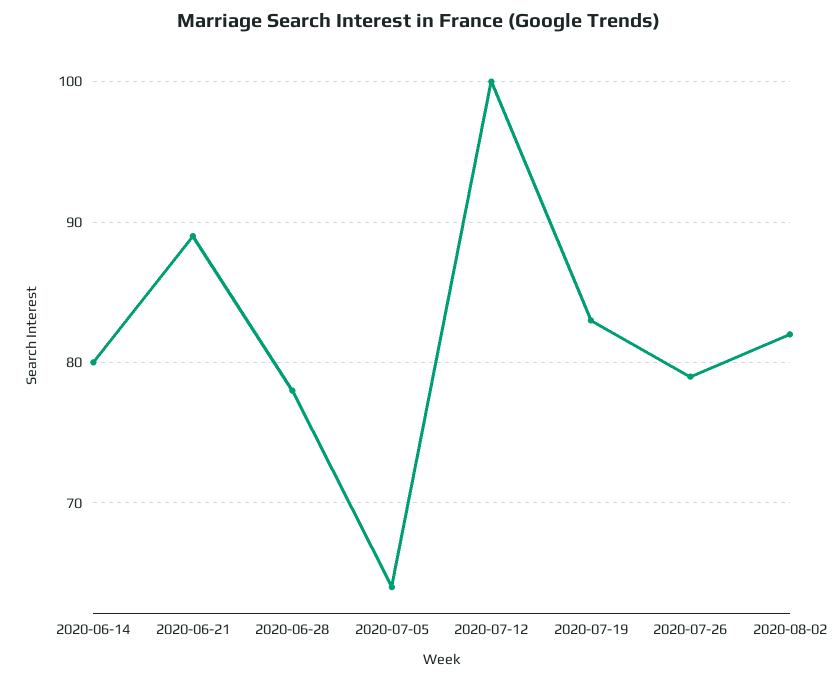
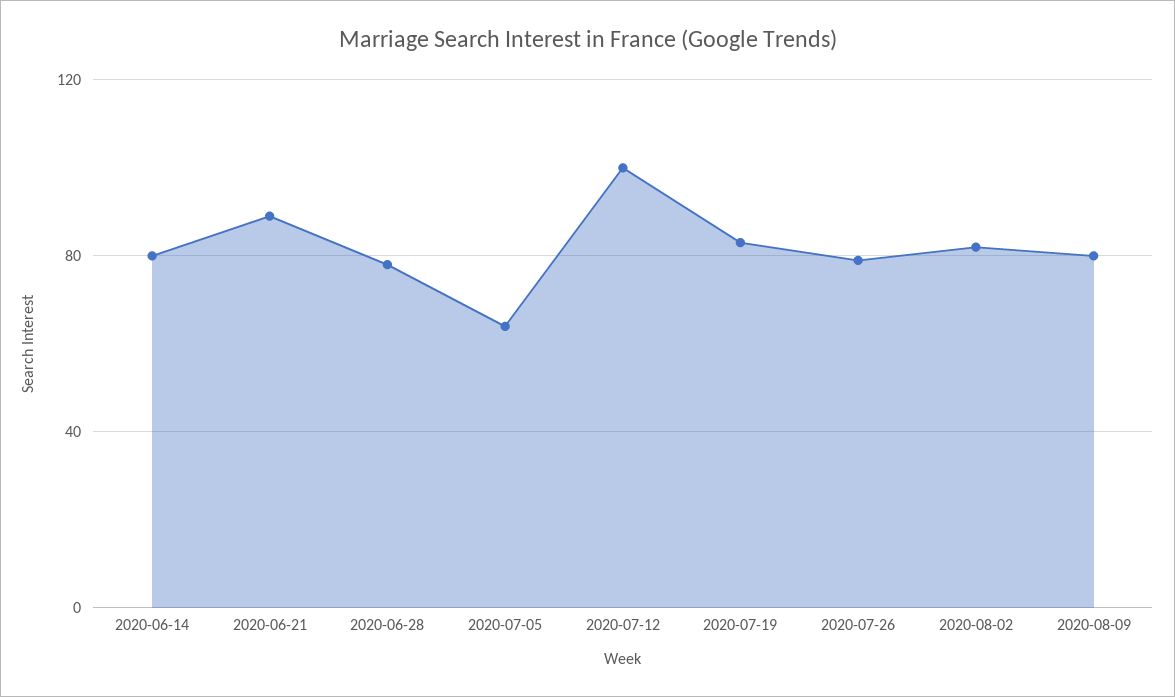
2020-08-09: none -> 80

